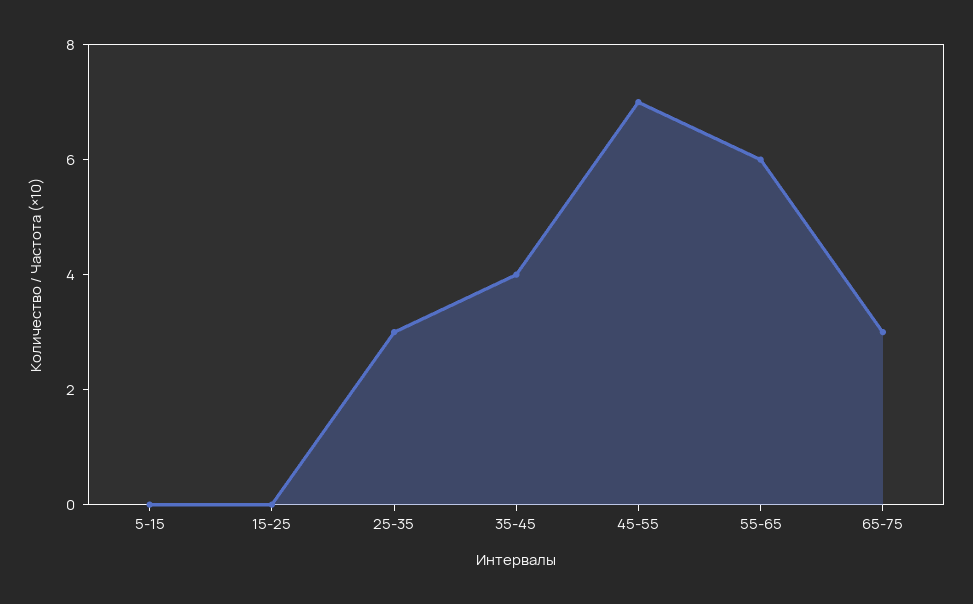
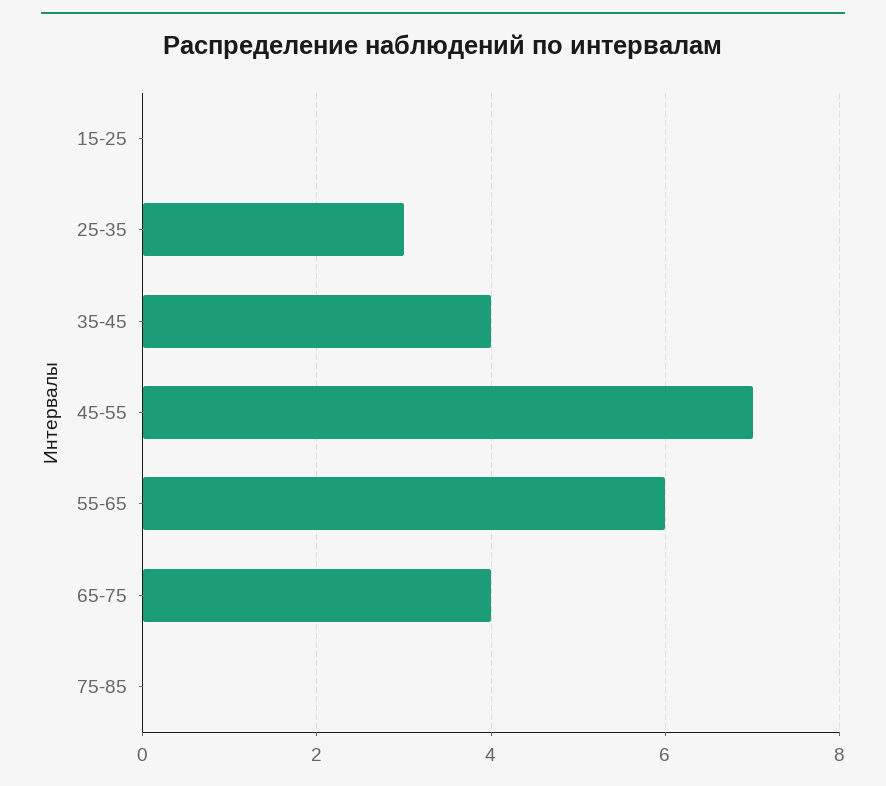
5-15: 0 -> none
65-75: 3 -> 4
75-85: none -> 0

